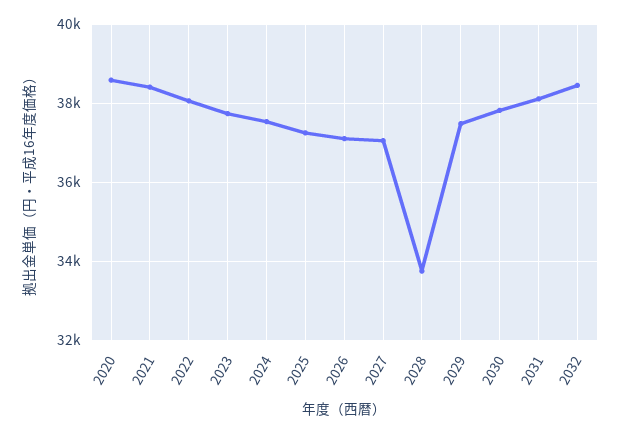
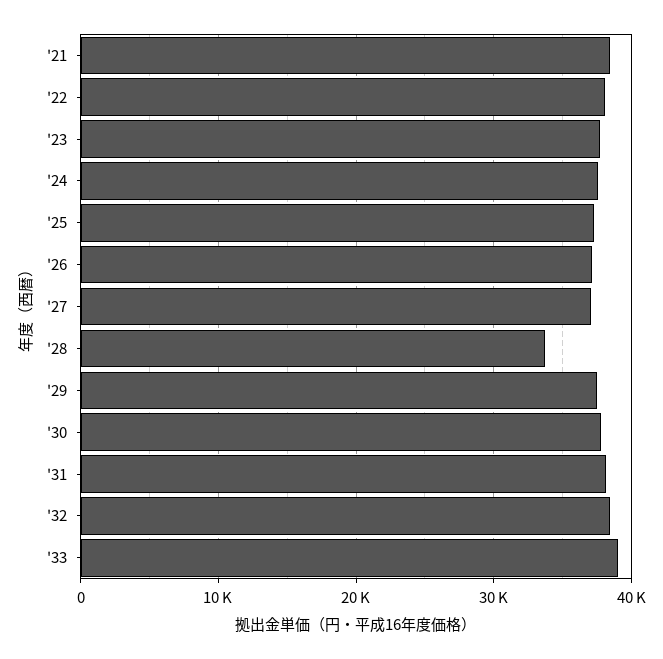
2020: 38600 -> none
'33: none -> 39000

